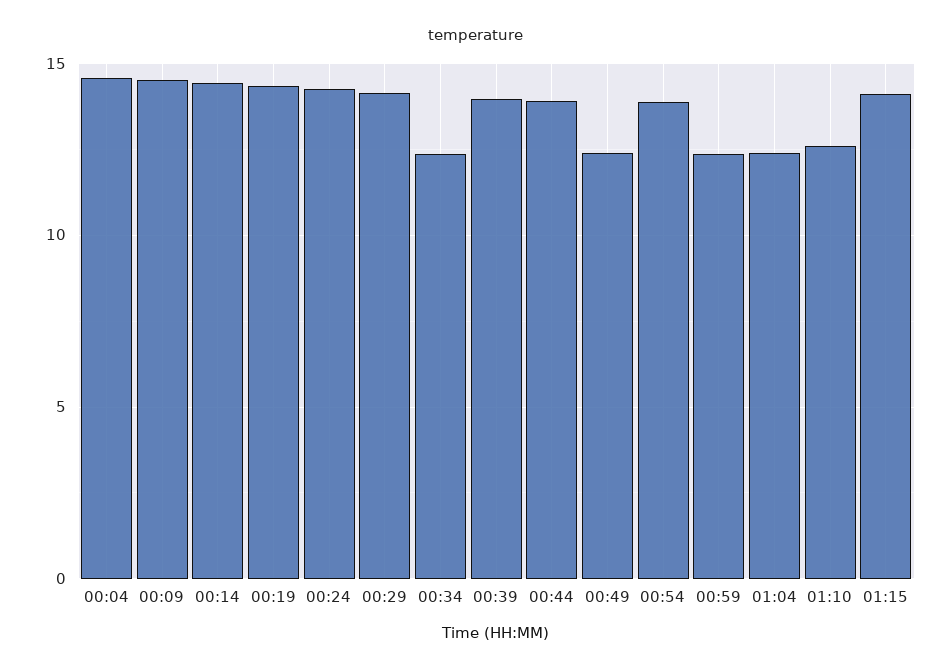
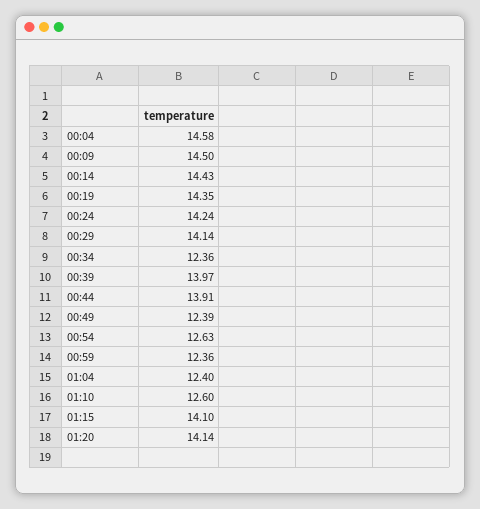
00:54: 14 -> 12.63
01:20: none -> 14.14

